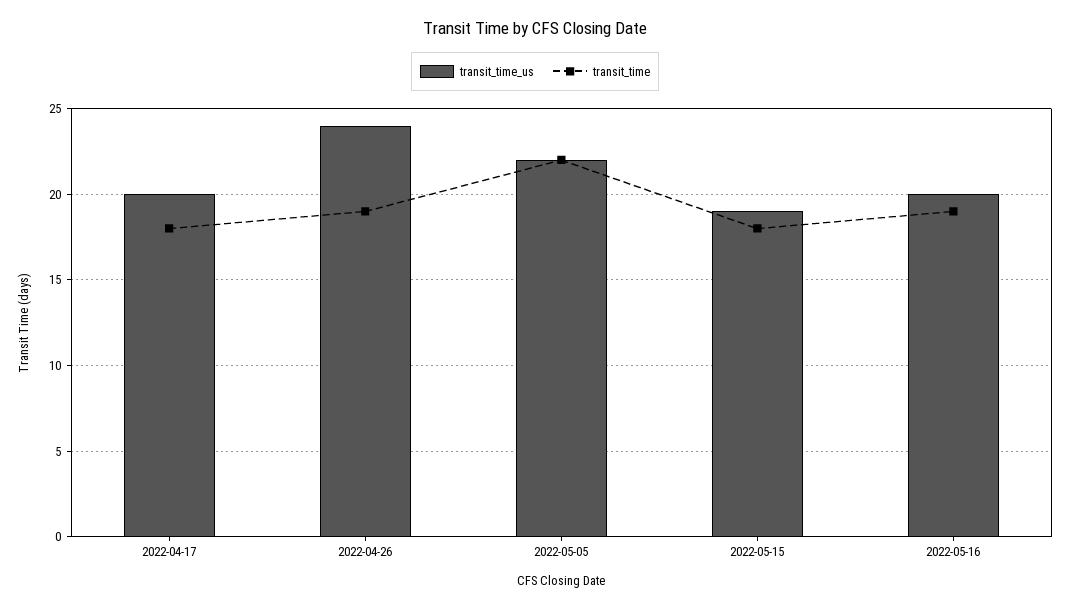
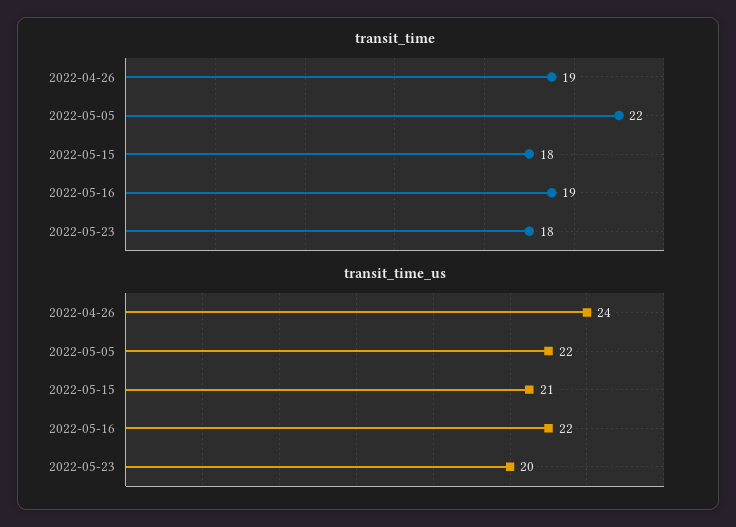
transit_time_us, 2022-04-17: 20 -> none
transit_time, 2022-04-17: 18 -> none
transit_time_us, 2022-05-15: 19 -> 21
transit_time_us, 2022-05-16: 20 -> 22
transit_time, 2022-05-23: none -> 18
transit_time_us, 2022-05-23: none -> 20

